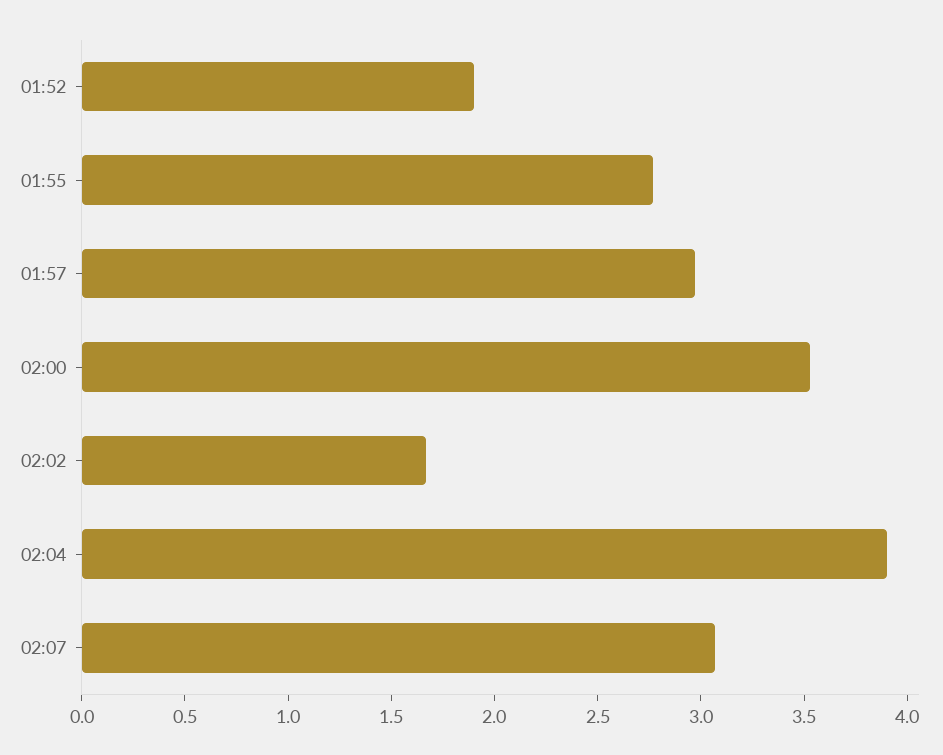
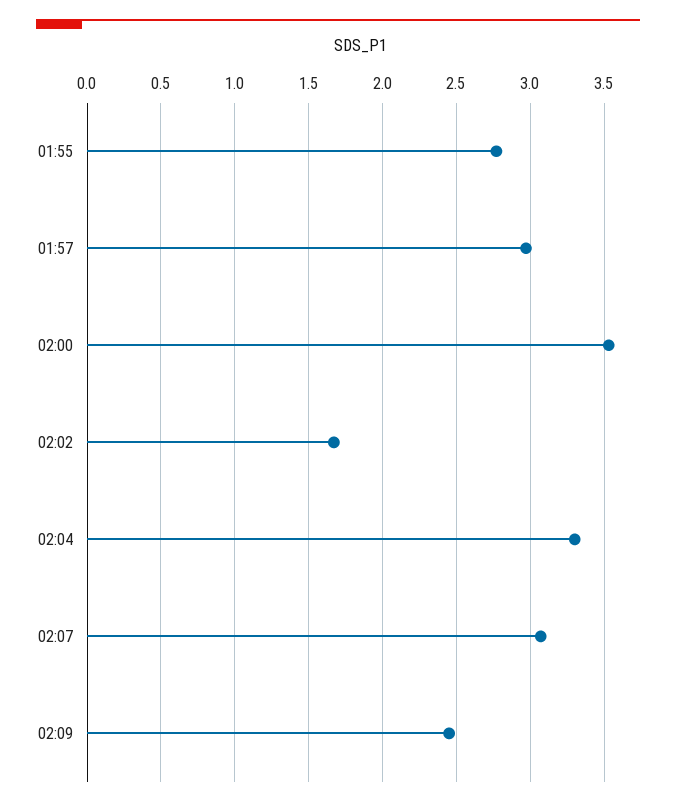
01:52: 1.9 -> none
02:04: 3.9 -> 3.3
02:09: none -> 2.45

